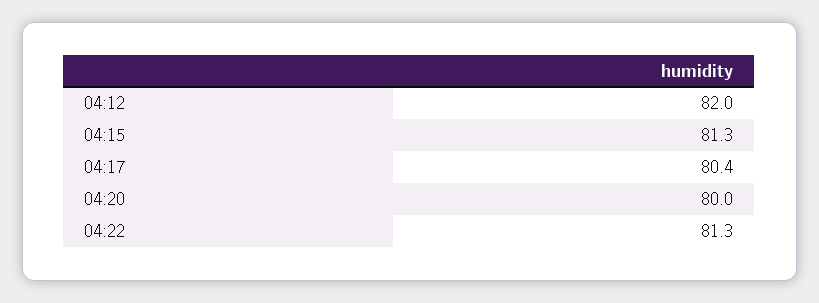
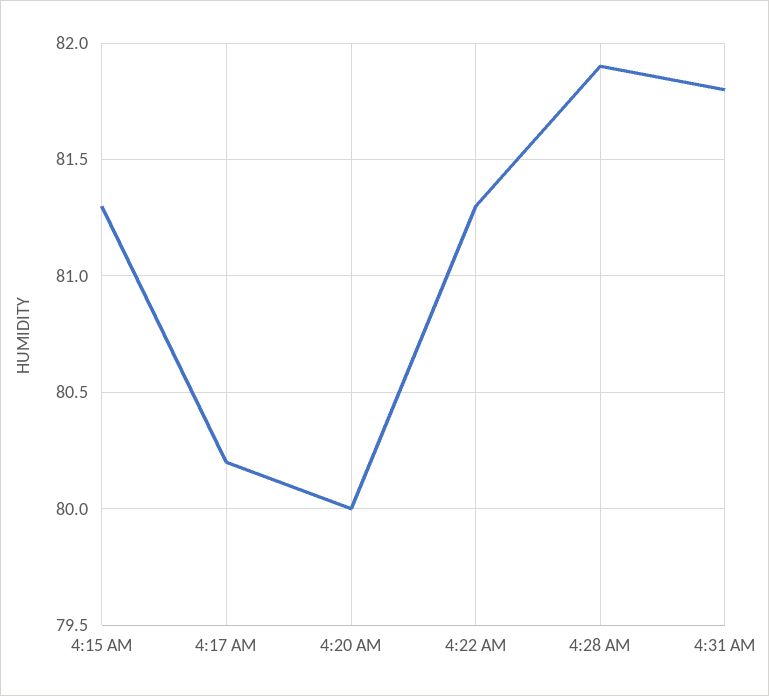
04:12: 82 -> none
04:17: 80.4 -> 80.2
4:28 AM: none -> 81.9
4:31 AM: none -> 81.8

